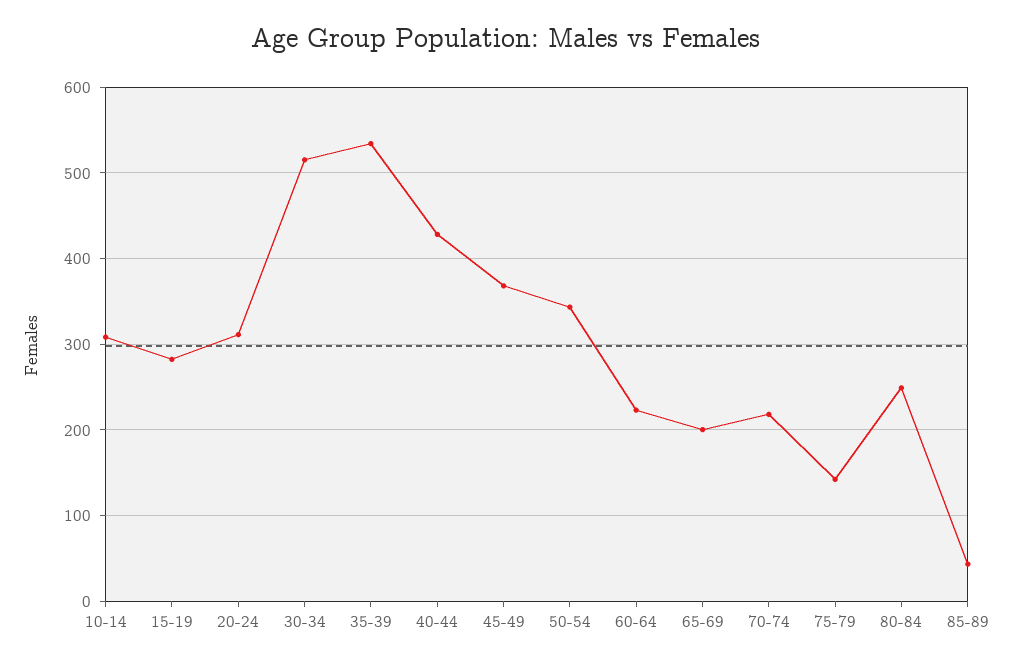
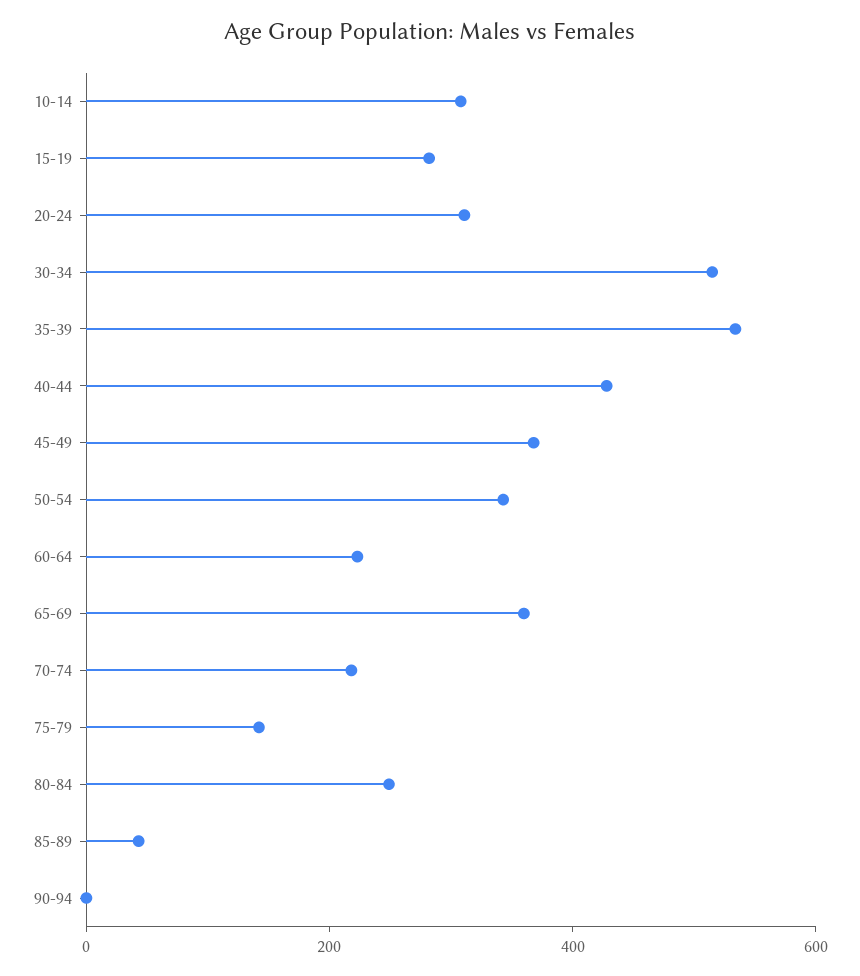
65-69: 200 -> 350
90-94: none -> 0

